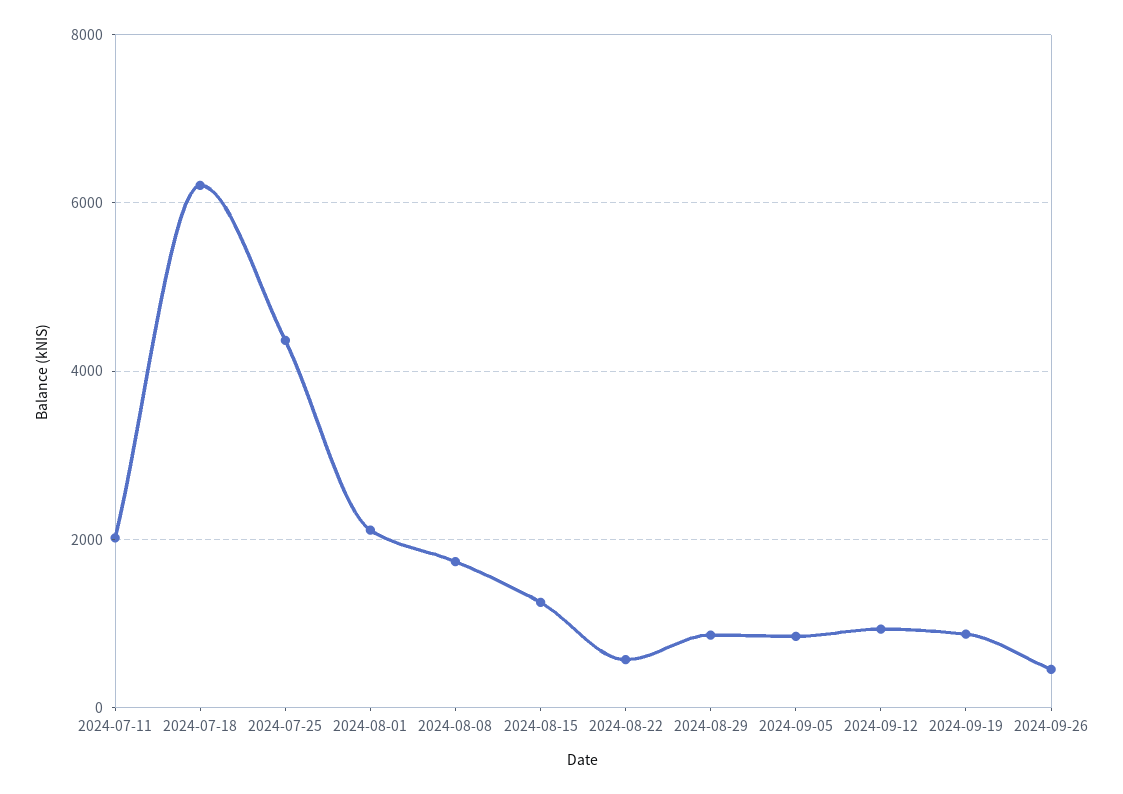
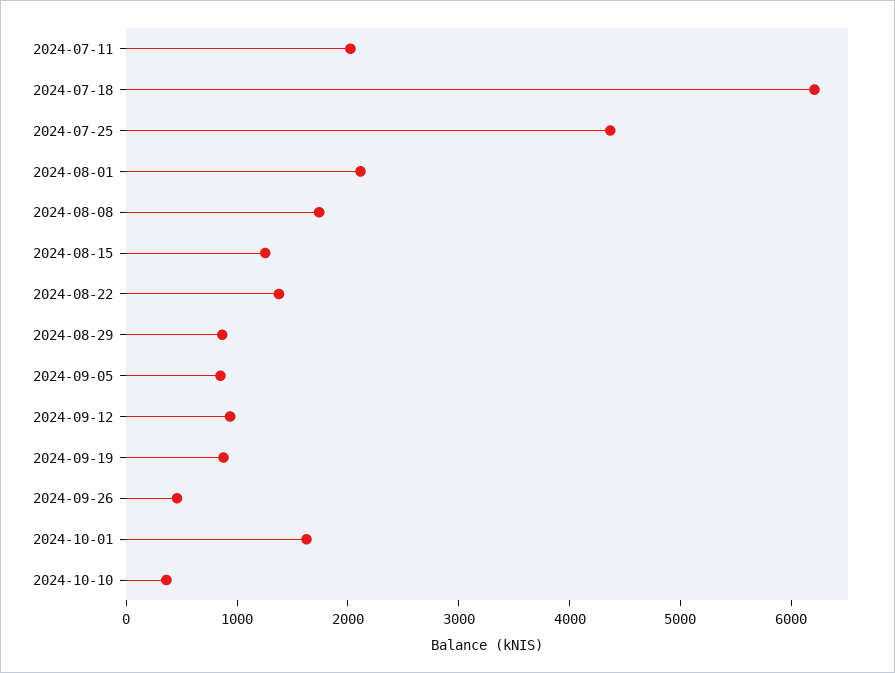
2024-08-22: 600 -> 1400
2024-10-01: none -> 1600
2024-10-10: none -> 400

